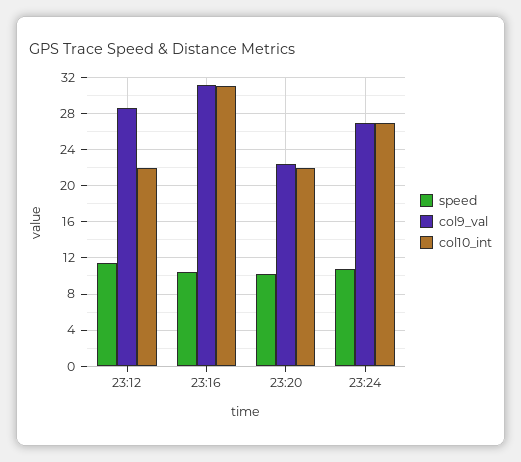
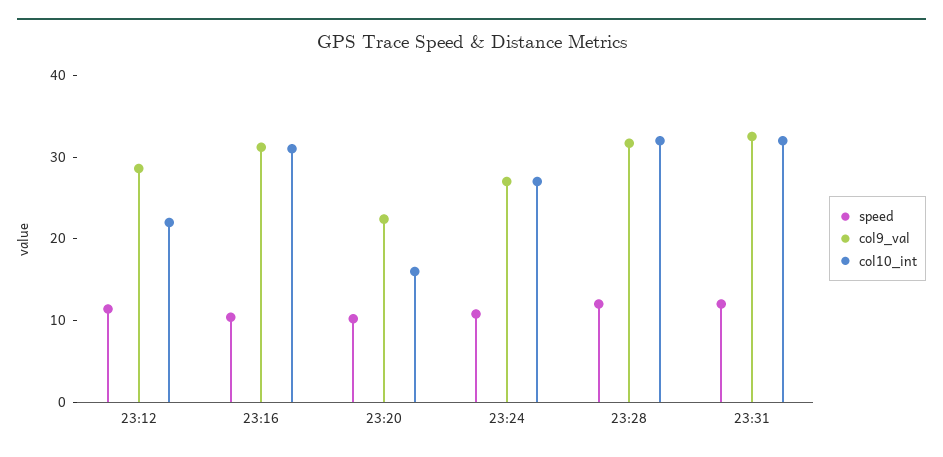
col10_int, 23:20: 22 -> 16
speed, 23:28: none -> 12
col9_val, 23:28: none -> 32
col10_int, 23:28: none -> 32
speed, 23:31: none -> 12
col9_val, 23:31: none -> 32
col10_int, 23:31: none -> 32

